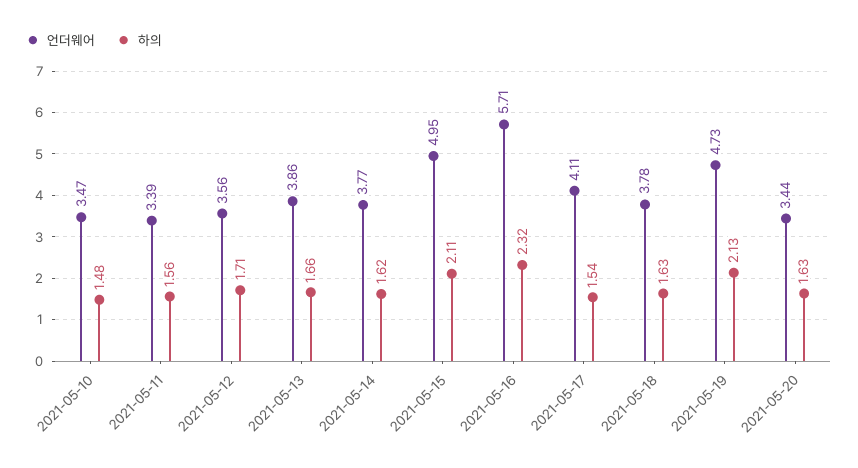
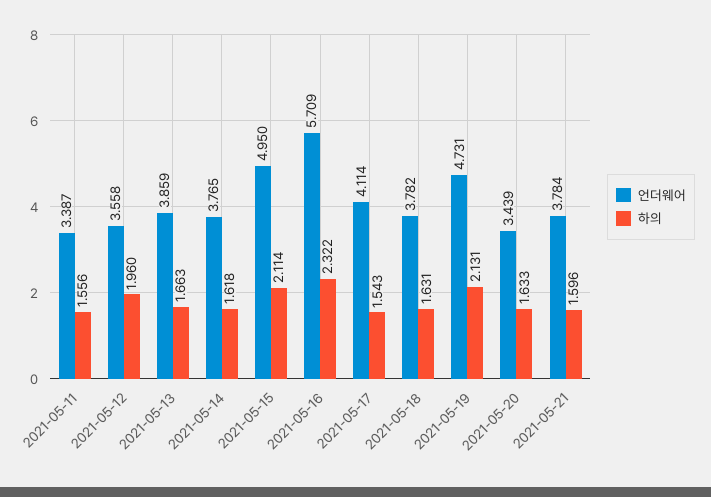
언더웨어, 2021-05-10: 3.47 -> none
하의, 2021-05-10: 1.48 -> none
하의, 2021-05-12: 1.71 -> 1.96
언더웨어, 2021-05-21: none -> 3.784
하의, 2021-05-21: none -> 1.596

